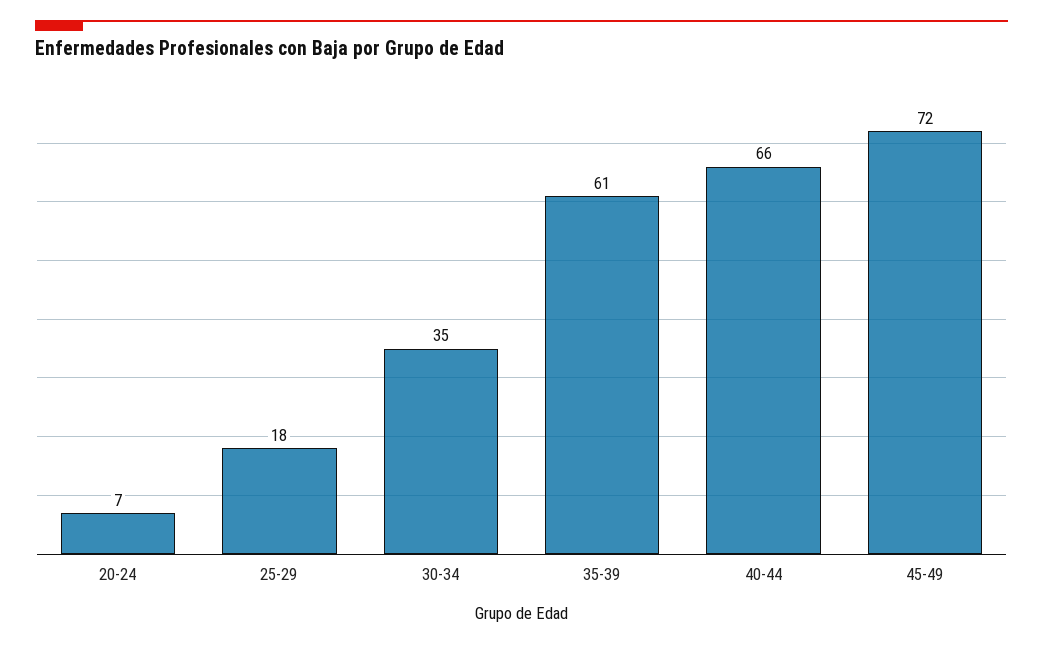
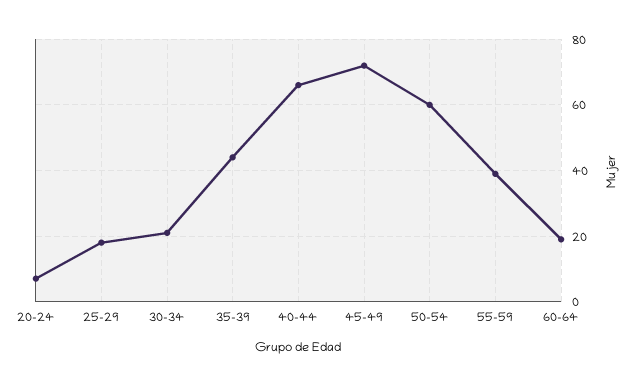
30-34: 35 -> 20
35-39: 61 -> 45
50-54: none -> 60
55-59: none -> 40
60-64: none -> 20

